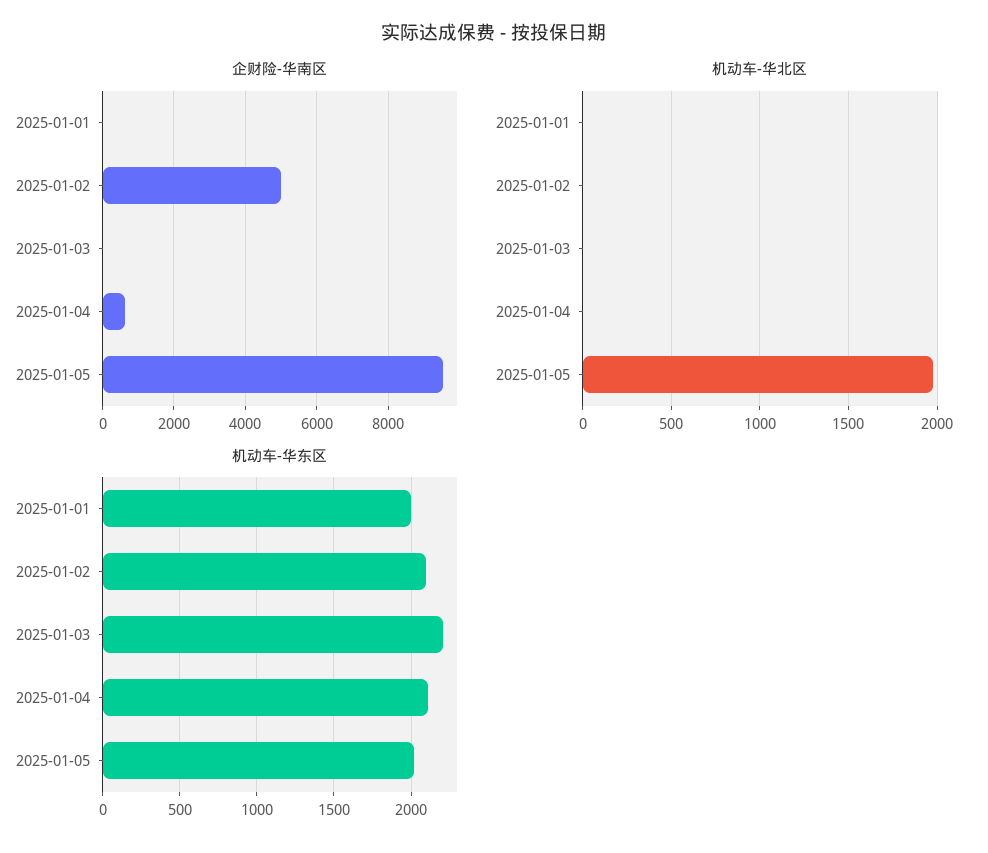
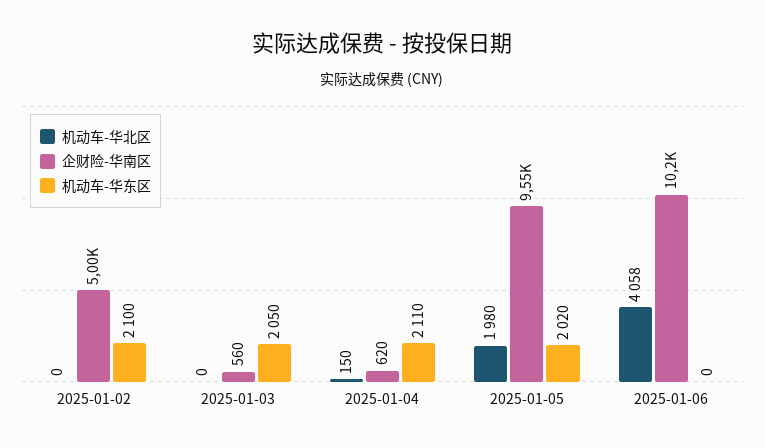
企财险-华南区, 2025-01-01: 0 -> none
企财险-华南区, 2025-01-03: 0 -> 560
机动车-华北区, 2025-01-01: 0 -> none
机动车-华北区, 2025-01-04: 0 -> 150
机动车-华东区, 2025-01-01: 2000 -> none
机动车-华东区, 2025-01-03: 2200 -> 2050
机动车-华北区, 2025-01-06: none -> 4058
企财险-华南区, 2025-01-06: none -> 10200
机动车-华东区, 2025-01-06: none -> 0

